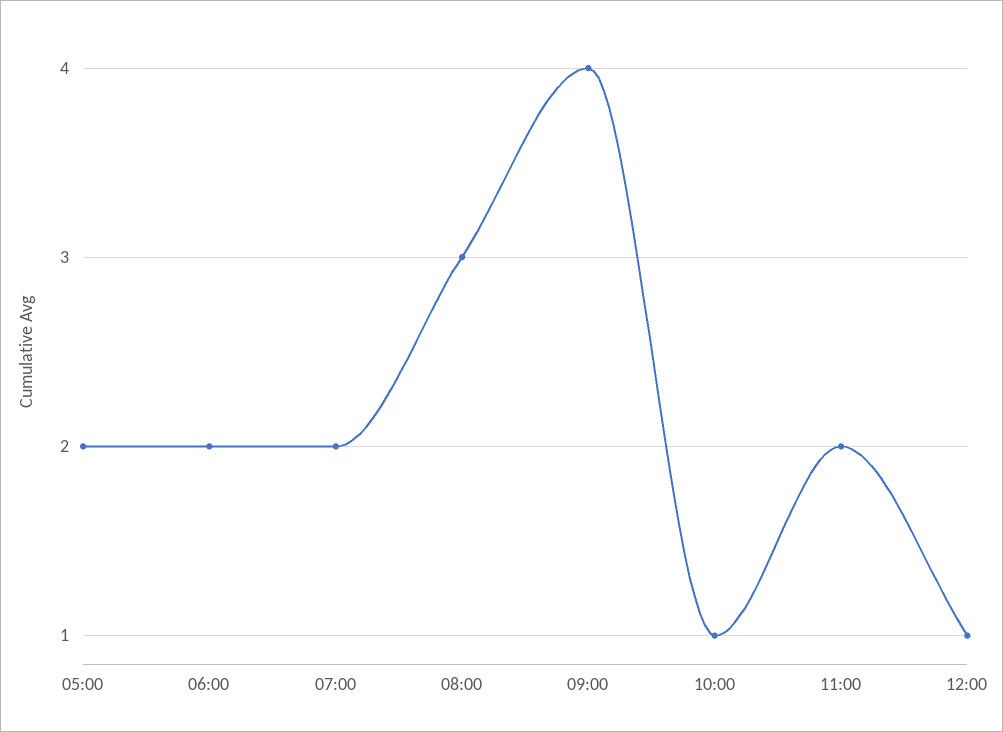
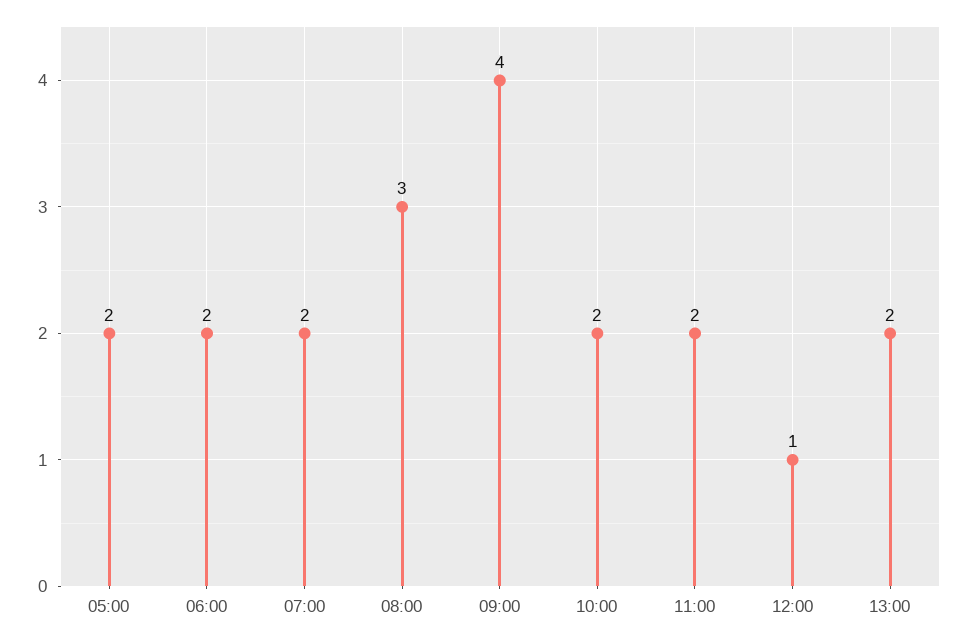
10:00: 1 -> 2
13:00: none -> 2

